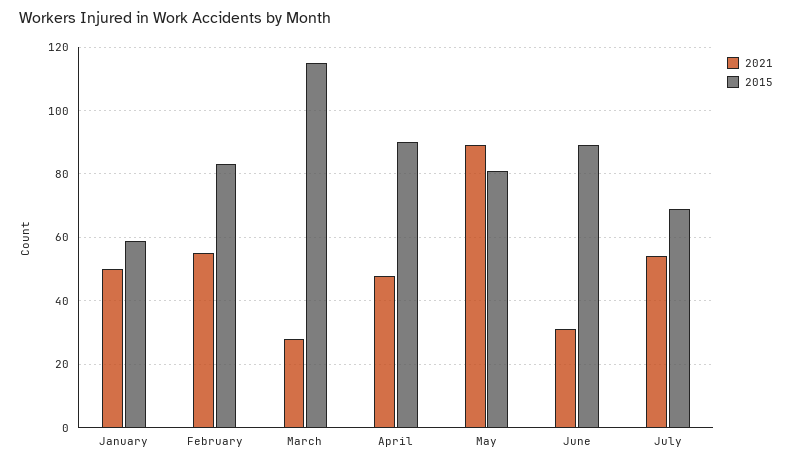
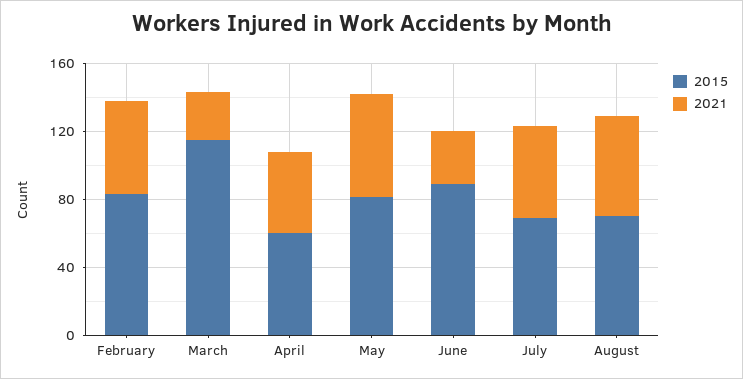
2021, January: 50 -> none
2015, January: 60 -> none
2015, April: 90 -> 60
2021, May: 90 -> 60
2015, August: none -> 70
2021, August: none -> 60

